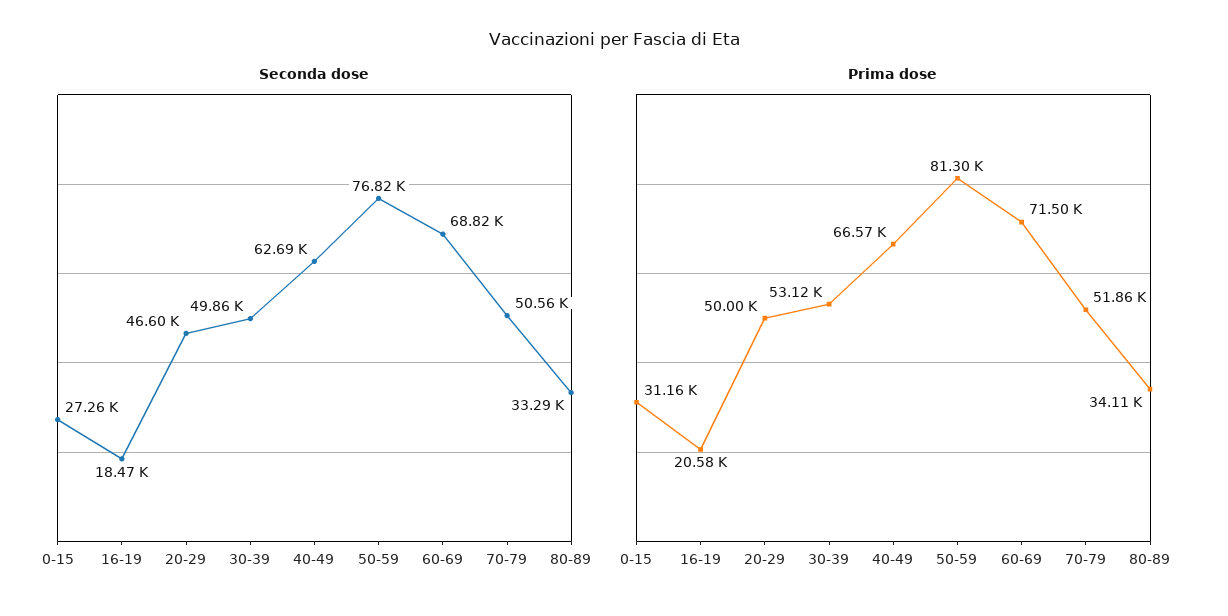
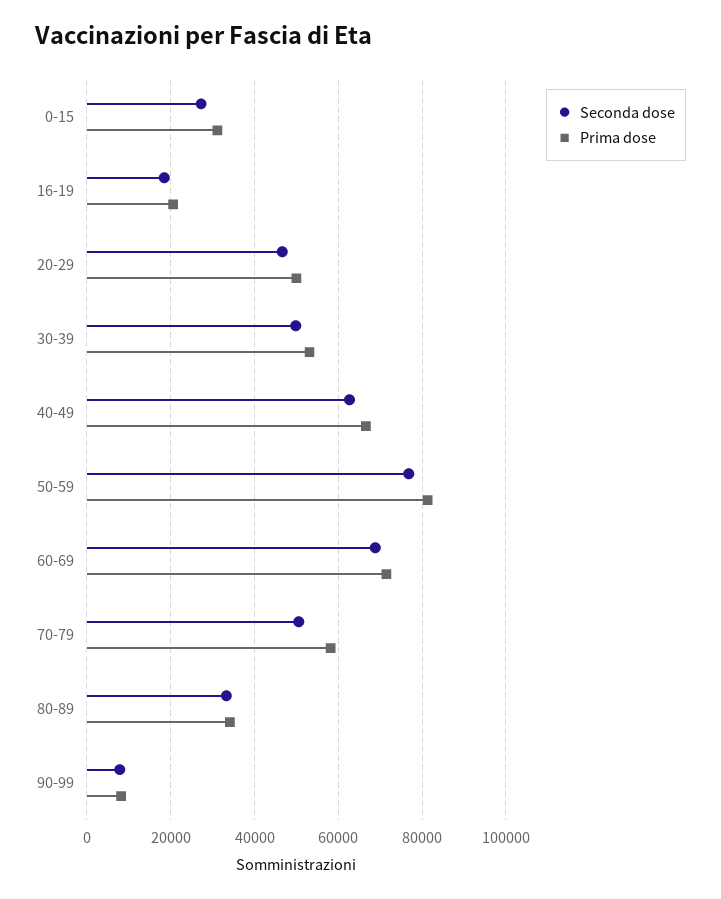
Prima dose, 70-79: 51860 -> 58000
Seconda dose, 90-99: none -> 8000
Prima dose, 90-99: none -> 8000

